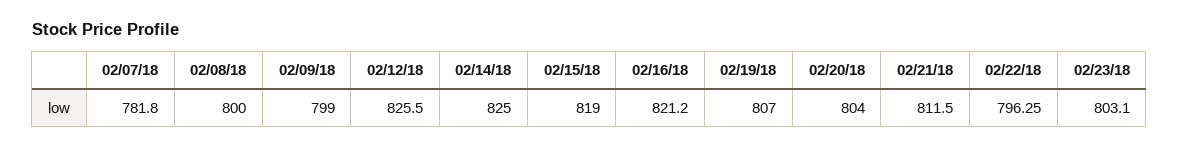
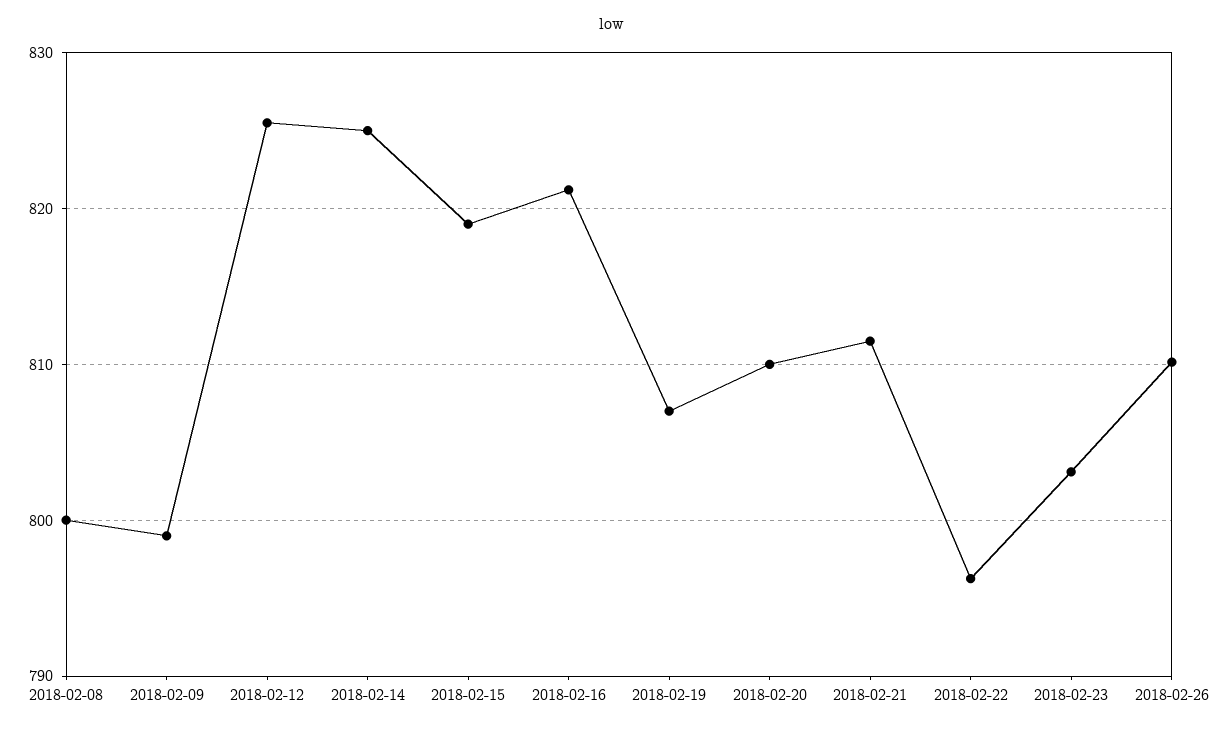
02/07/18: 781.8 -> none
02/20/18: 804 -> 810
2018-02-26: none -> 810

